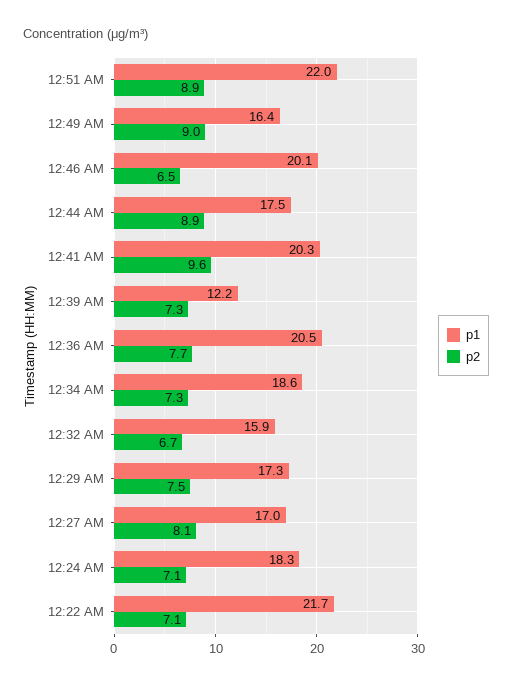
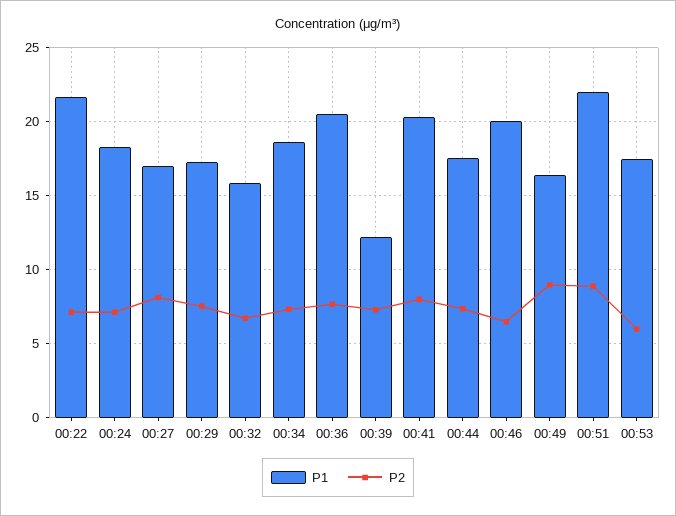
p2, 12:44 AM: 8.9 -> 7.5
p2, 12:41 AM: 9.6 -> 8
p1, 00:53: none -> 17.5
p2, 00:53: none -> 6

